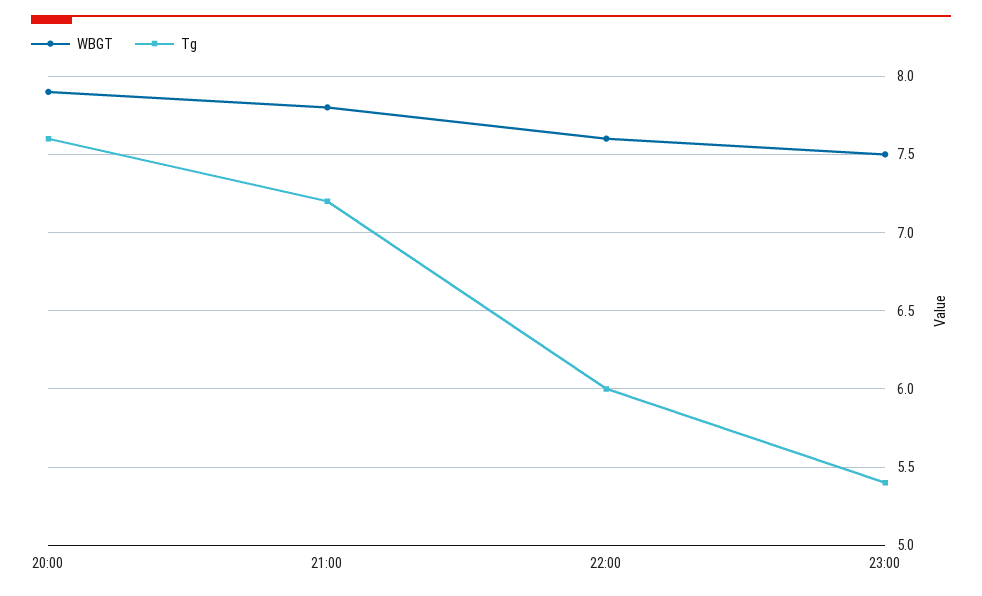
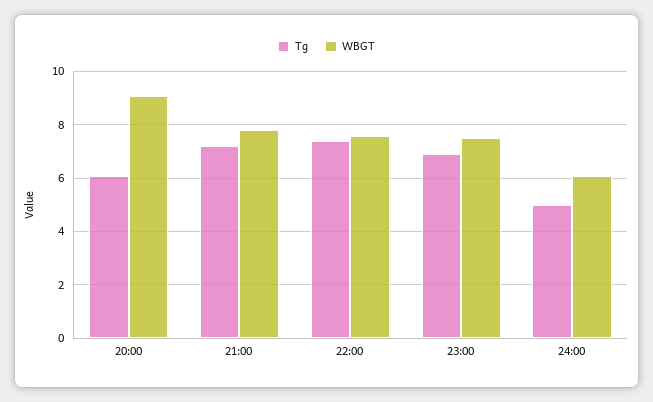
WBGT, 20:00: 7.9 -> 9
Tg, 20:00: 7.6 -> 6
Tg, 22:00: 6 -> 7.5
Tg, 23:00: 5.4 -> 7
Tg, 24:00: none -> 5
WBGT, 24:00: none -> 6

